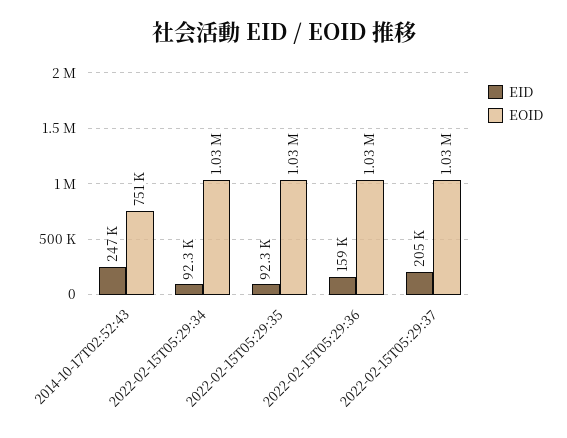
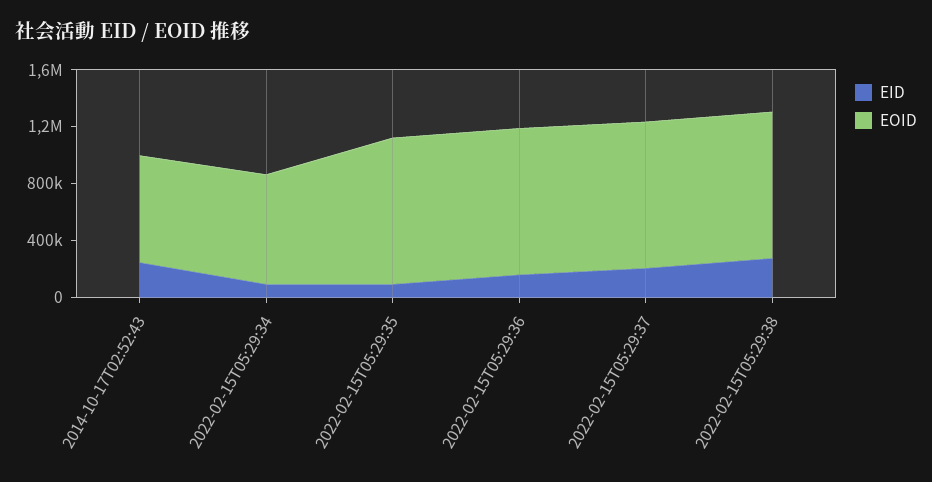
EOID, 2022-02-15T05:29:34: 1030000 -> 800000
EID, 2022-02-15T05:29:38: none -> 300000
EOID, 2022-02-15T05:29:38: none -> 1000000

